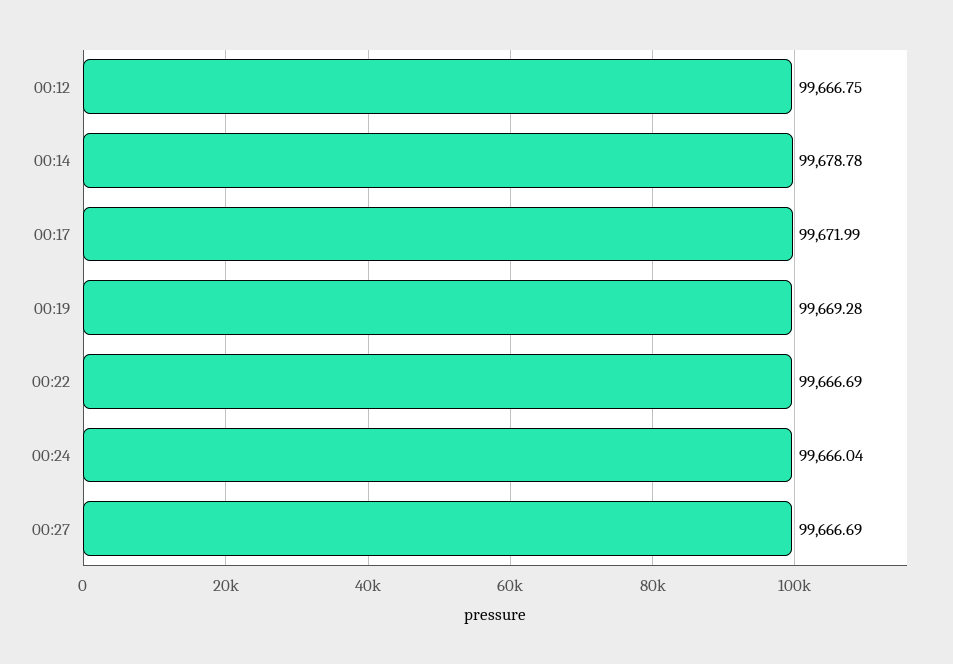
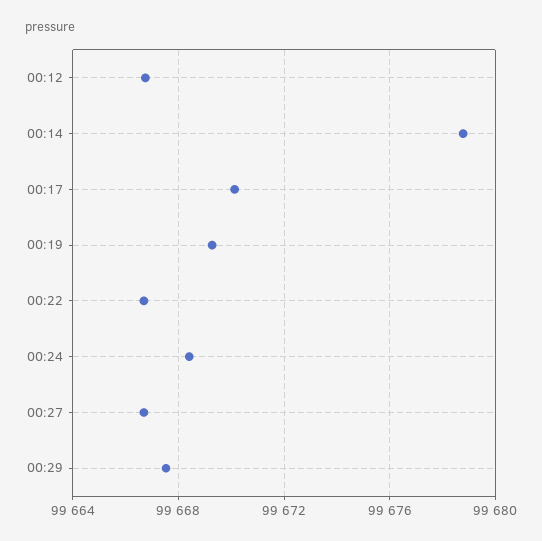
00:17: 99671.99 -> 99670
00:24: 99666.04 -> 99668.5
00:29: none -> 99667.5

